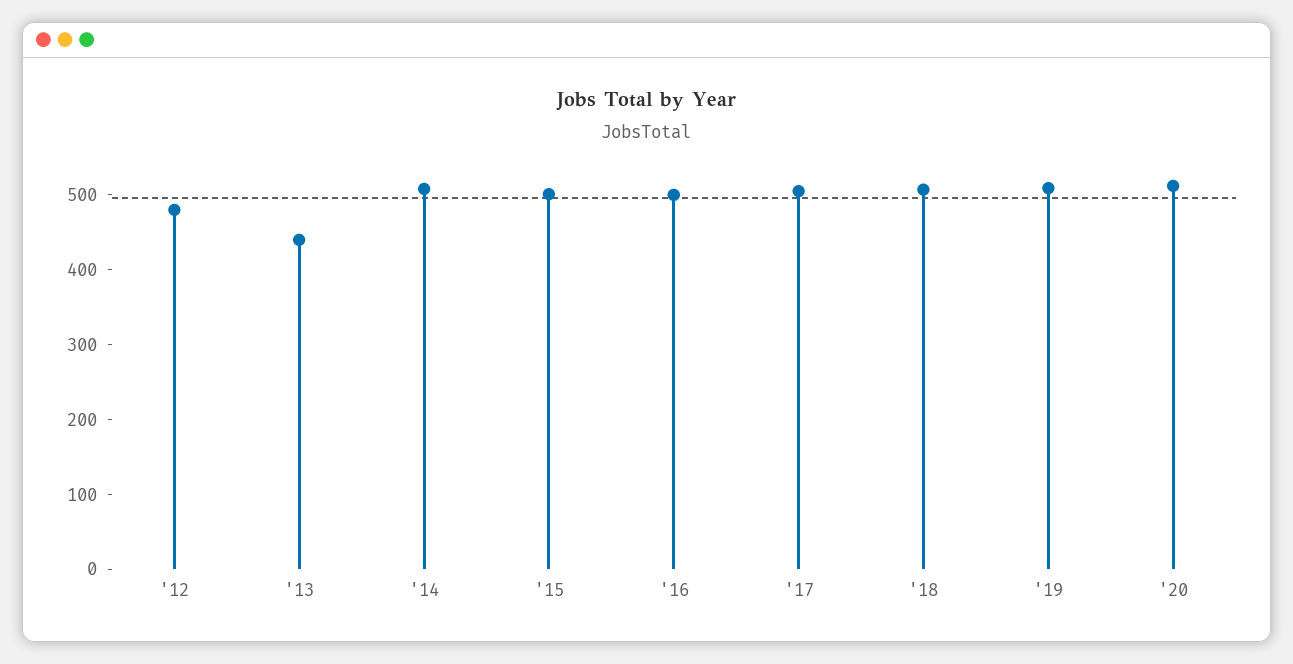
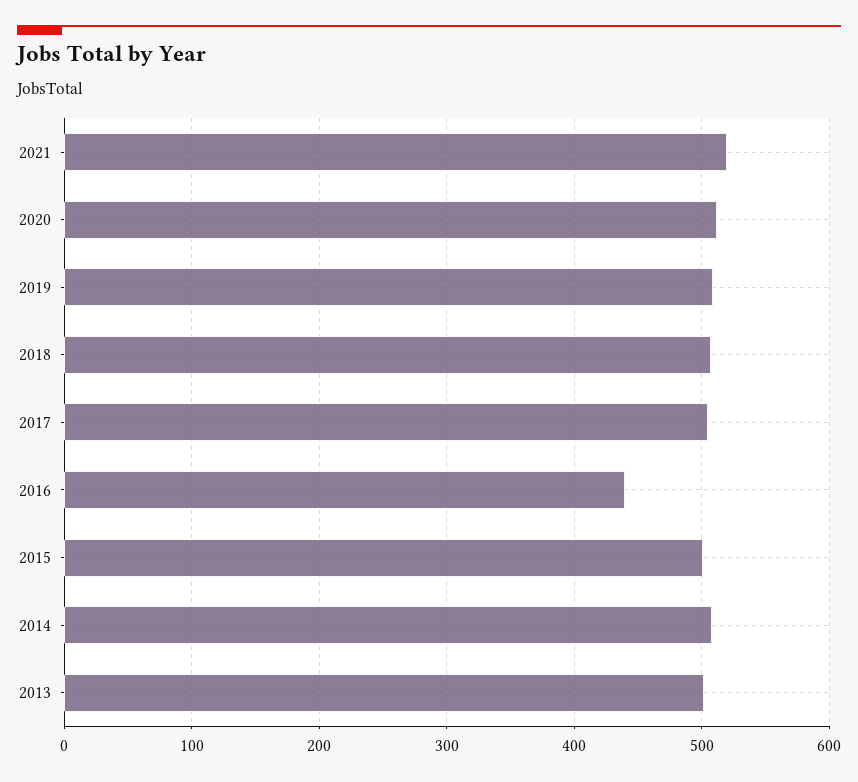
'12: 480 -> none
'13: 440 -> 500
'16: 500 -> 440
2021: none -> 520

